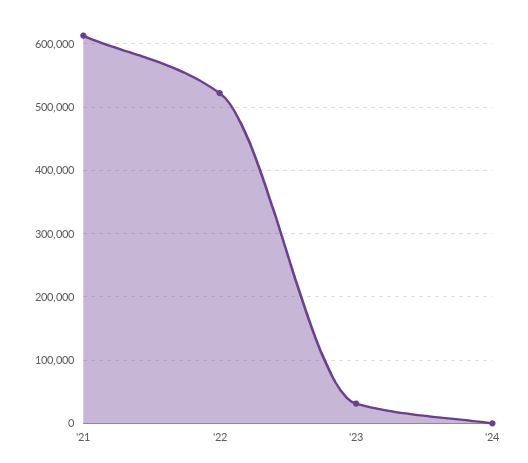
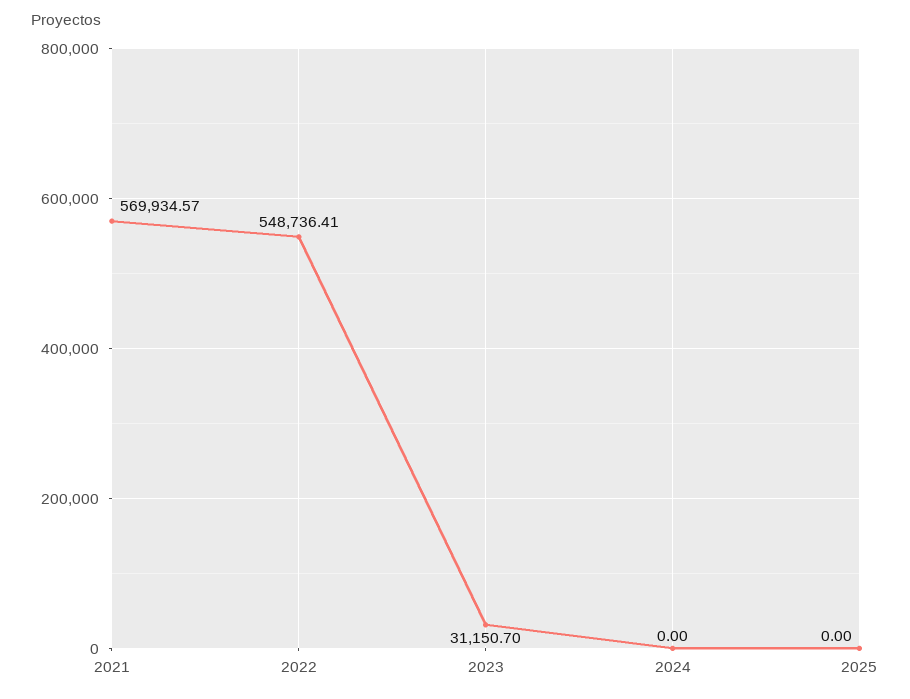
'21: 610000 -> 569934.57
'22: 520000 -> 548736.41
2025: none -> 0

